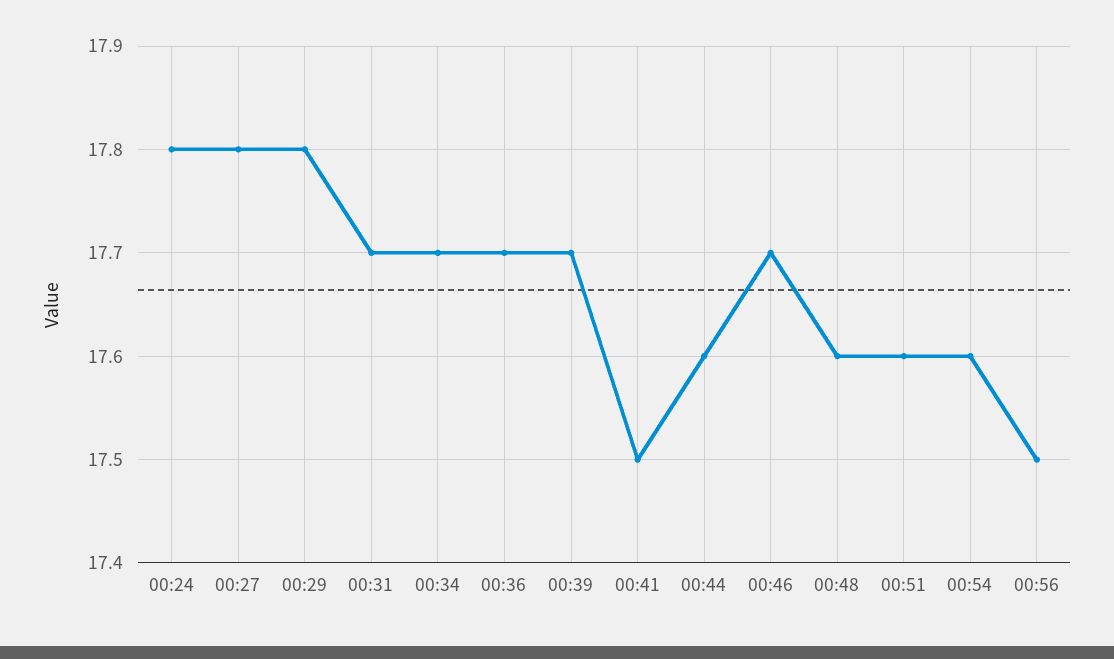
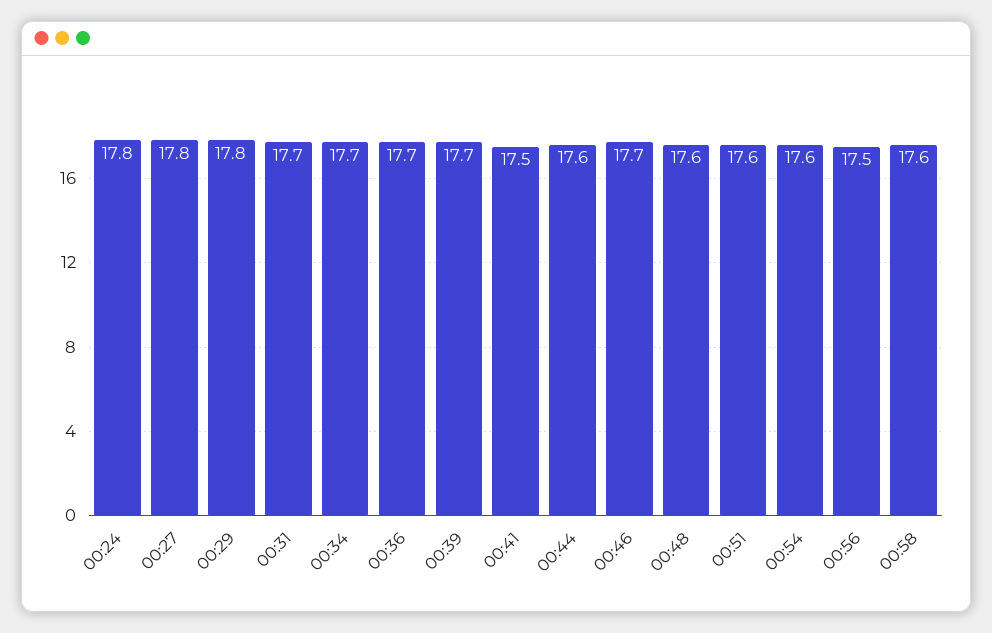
00:58: none -> 17.6

